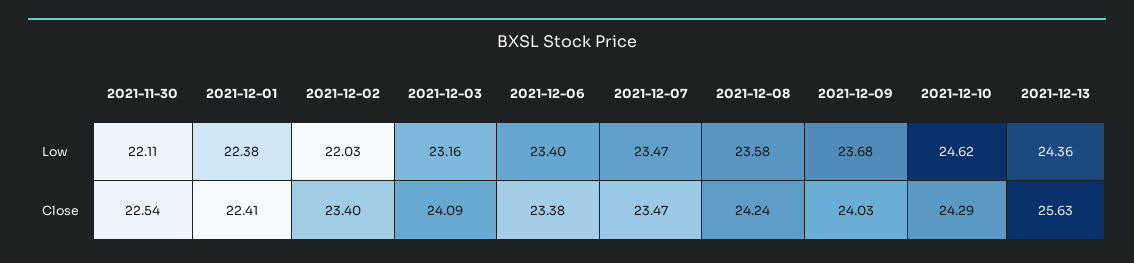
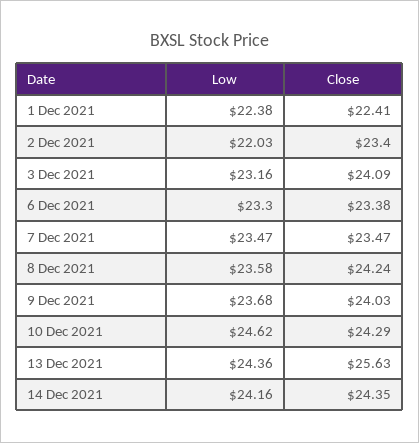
2021-11-30, Low: 22.11 -> none
2021-12-06, Low: 23.4 -> 23.3
2021-11-30, Close: 22.54 -> none
14 Dec 2021, Low: none -> 24.16
14 Dec 2021, Close: none -> 24.35

